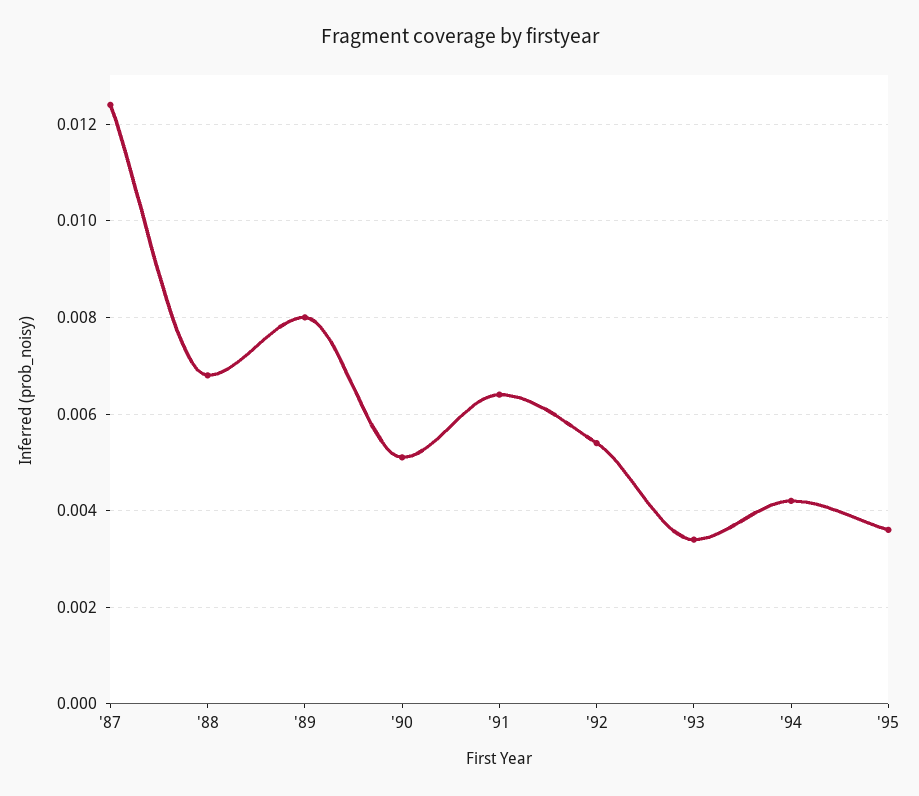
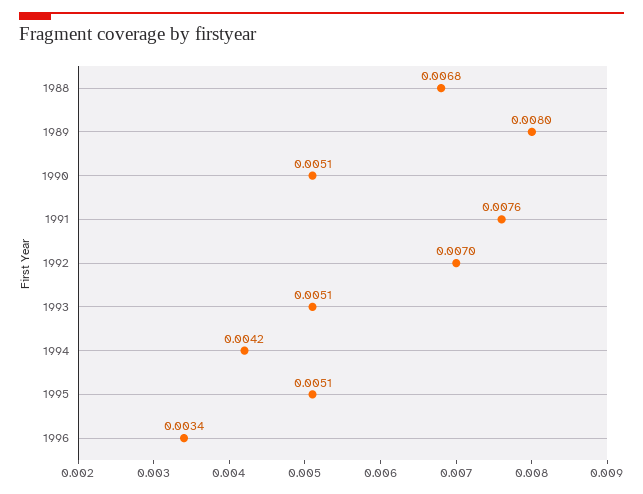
'87: 0.0125 -> none
'91: 0.0065 -> 0.0076
'92: 0.0055 -> 0.007
'93: 0.0035 -> 0.0051
'95: 0.0035 -> 0.0051
1996: none -> 0.0034

